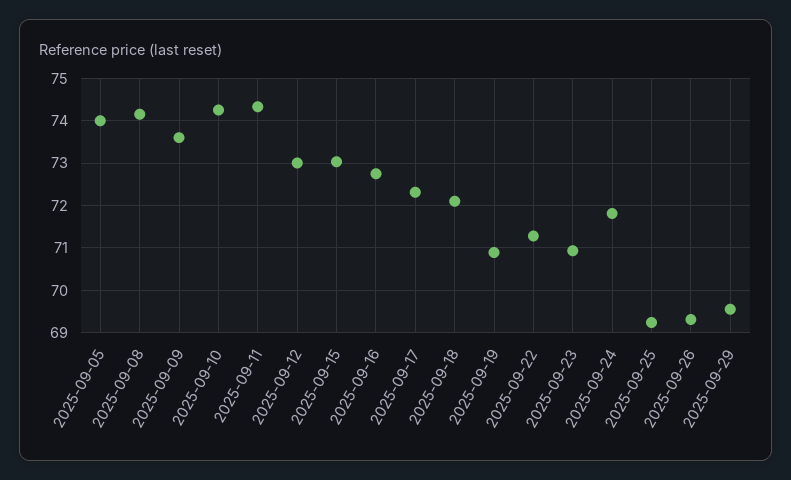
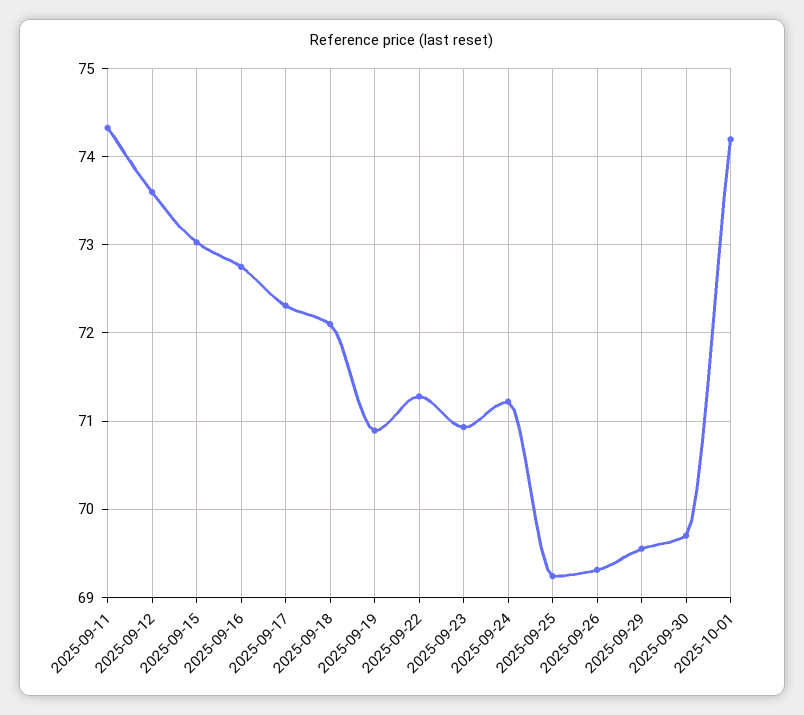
2025-09-05: 74 -> none
2025-09-08: 74.2 -> none
2025-09-09: 73.6 -> none
2025-09-10: 74.2 -> none
2025-09-12: 73 -> 73.6
2025-09-24: 71.8 -> 71.2
2025-09-30: none -> 69.7
2025-10-01: none -> 74.2

